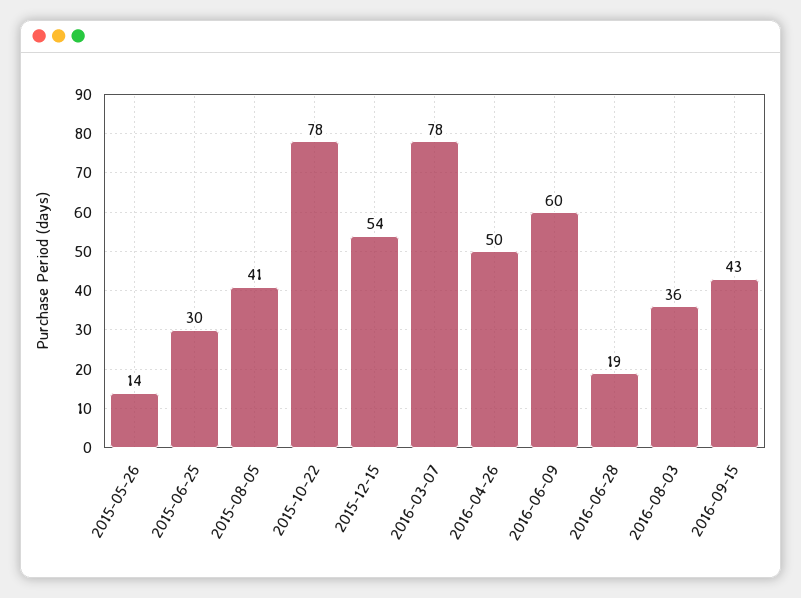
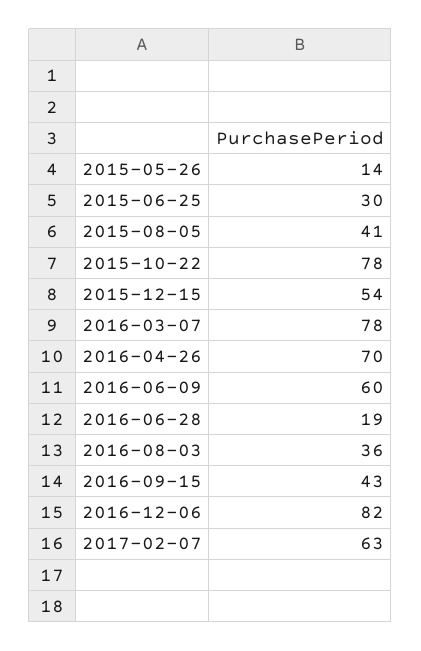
2016-04-26: 50 -> 70
2016-12-06: none -> 82
2017-02-07: none -> 63

